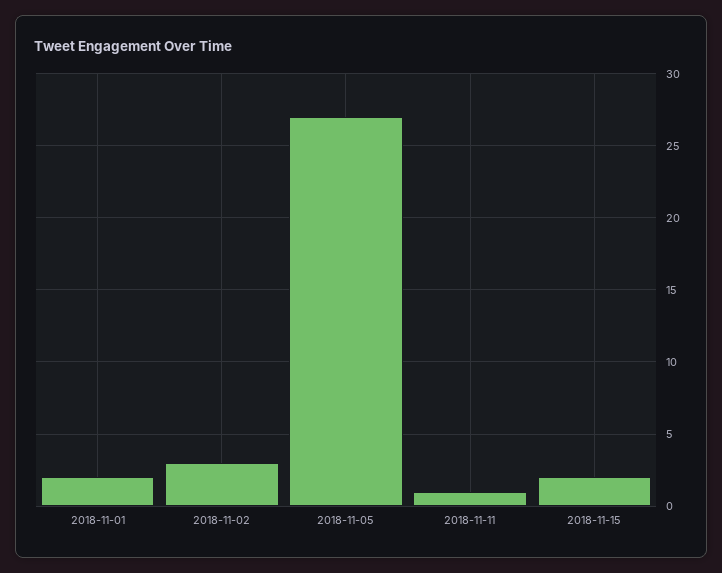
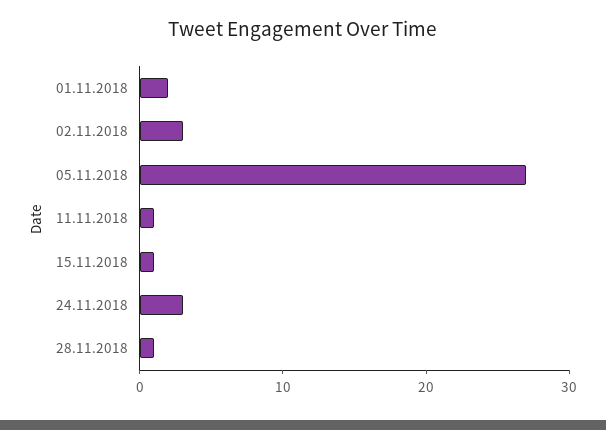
2018-11-15: 2 -> 1
24.11.2018: none -> 3
28.11.2018: none -> 1

